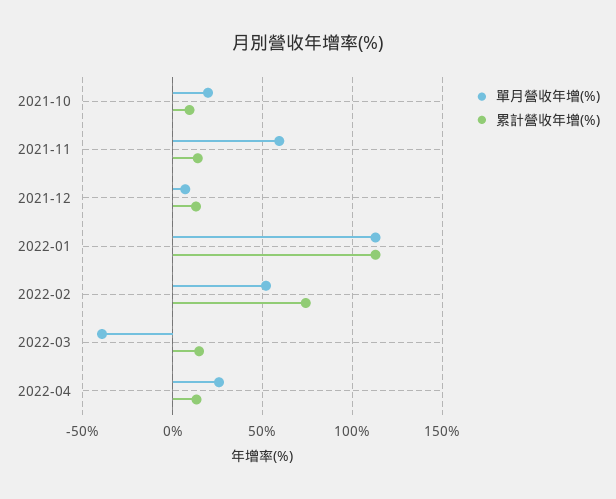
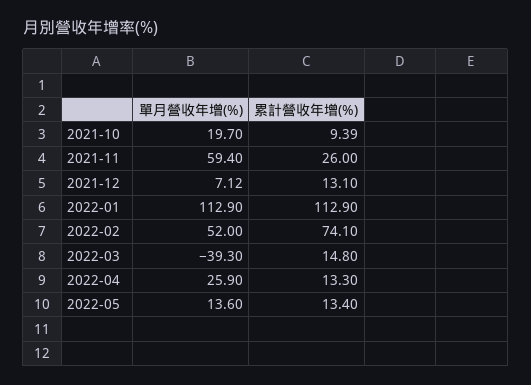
累計營收年增(%), 2021-11: 15 -> 26
單月營收年增(%), 2022-05: none -> 13.6
累計營收年增(%), 2022-05: none -> 13.4

